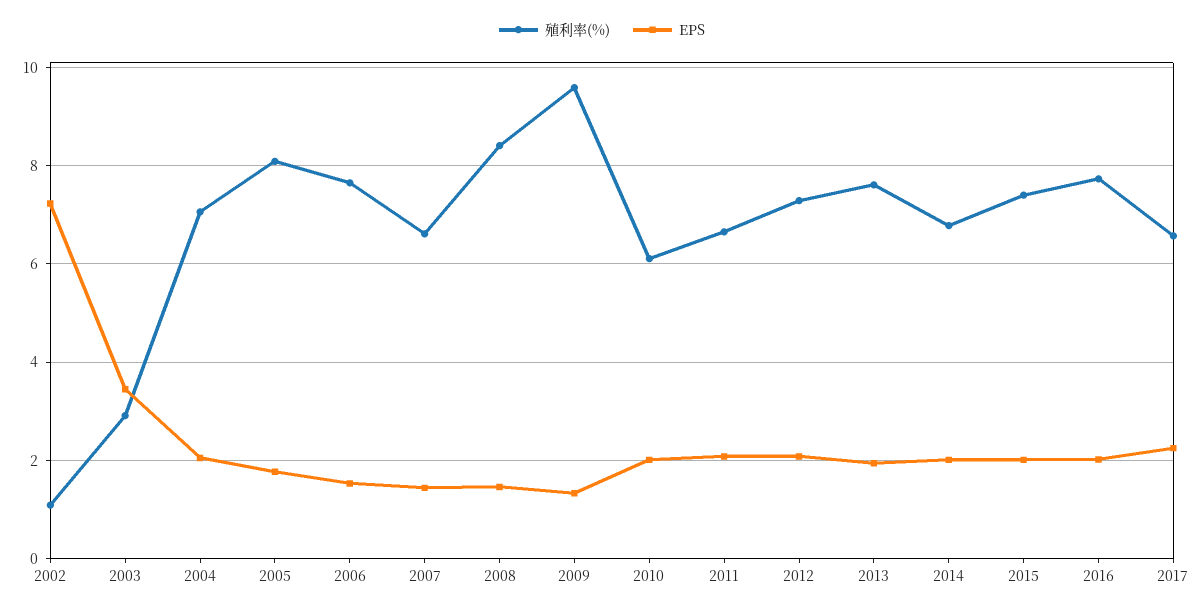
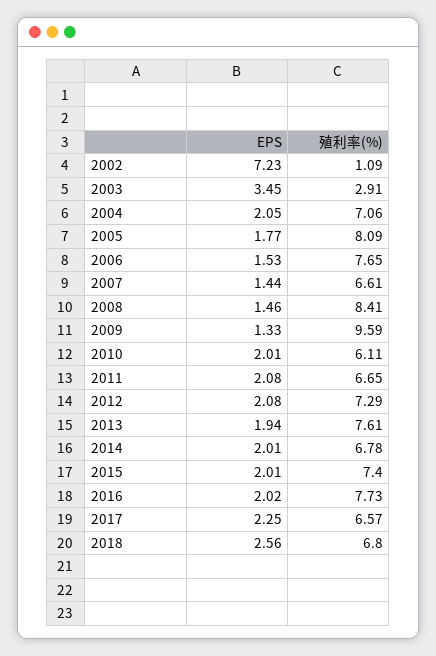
EPS, 2018: none -> 2.56
殖利率(%), 2018: none -> 6.8

